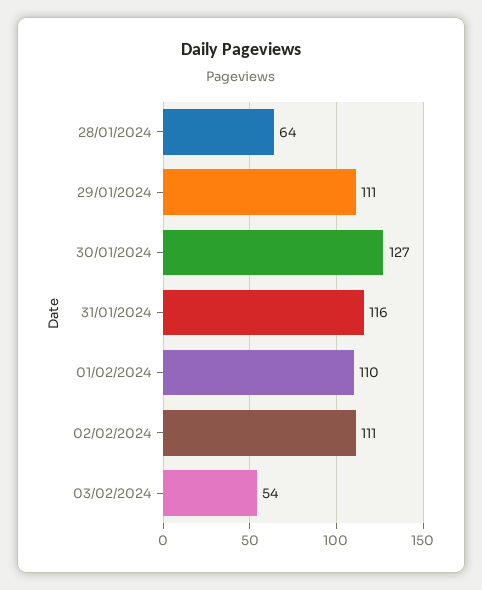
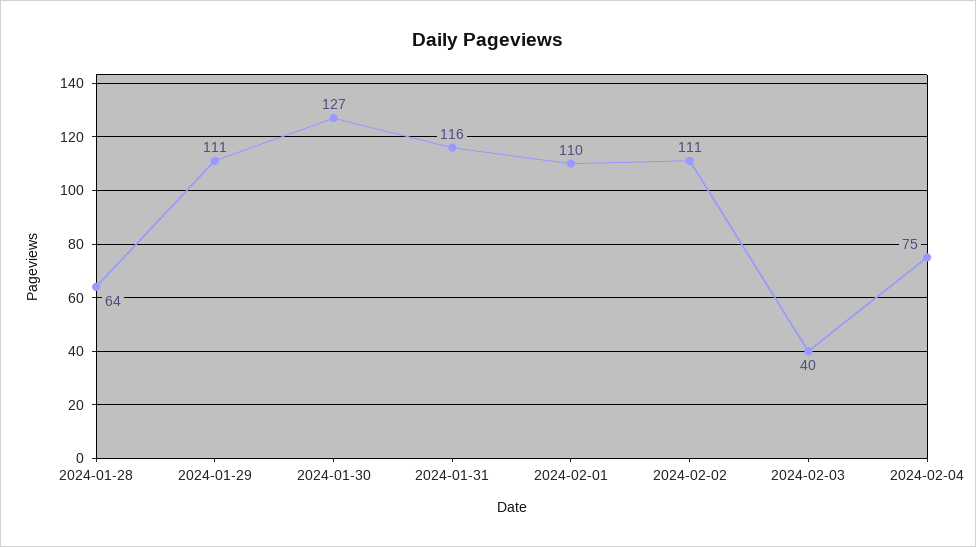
03/02/2024: 54 -> 40
2024-02-04: none -> 75

